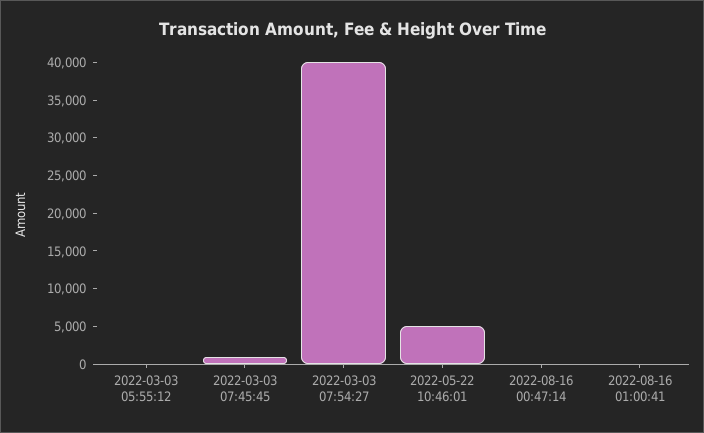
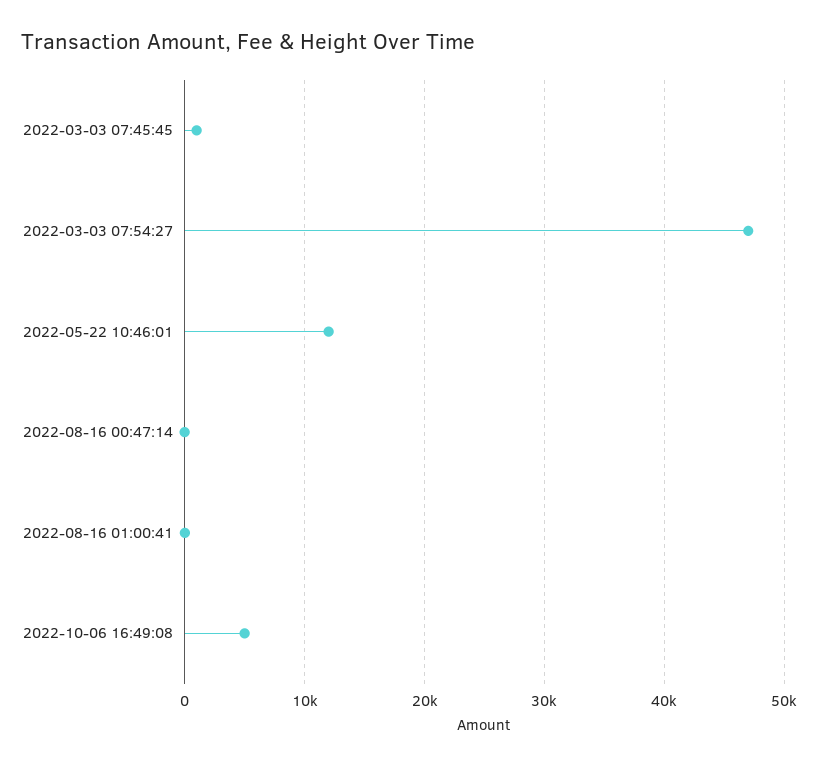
2022-03-03 05:55:12: 0 -> none
2022-03-03 07:54:27: 40000 -> 47000
2022-05-22 10:46:01: 5000 -> 12000
2022-10-06 16:49:08: none -> 5000

